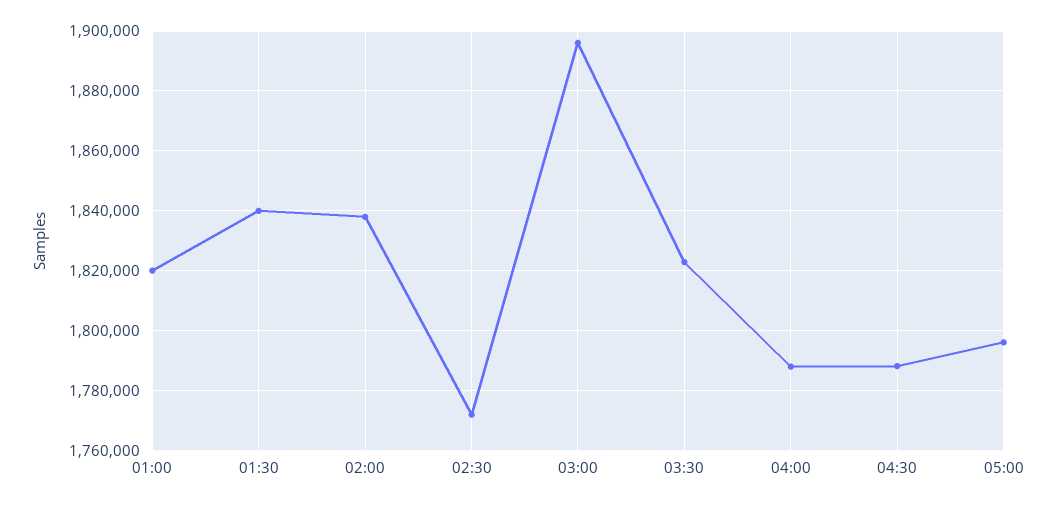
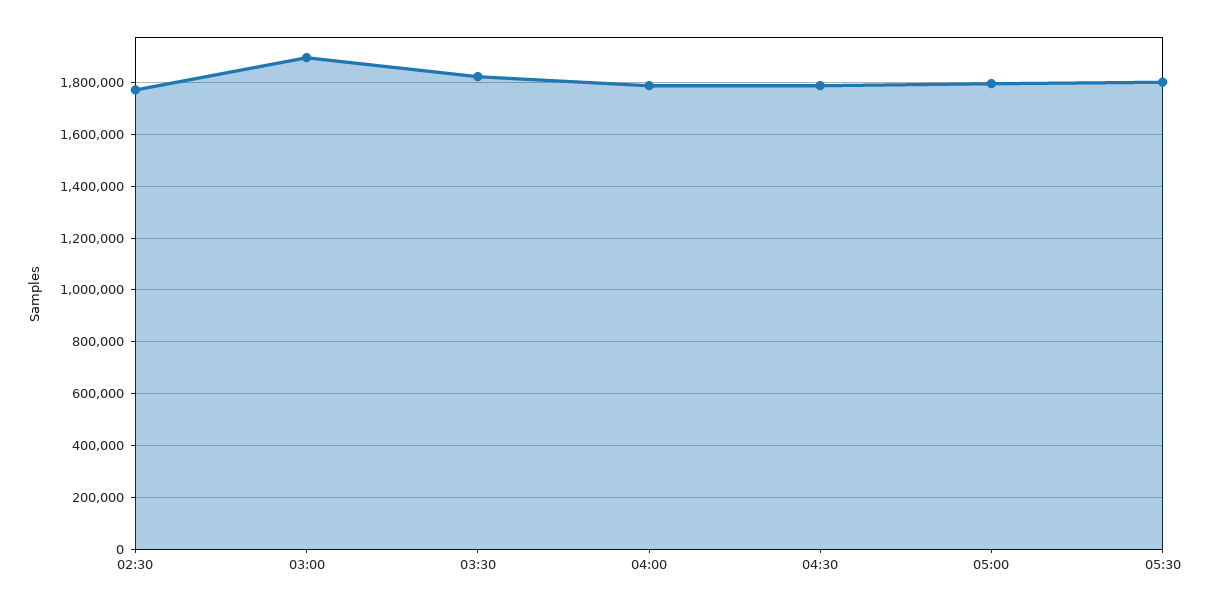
01:00: 1820000 -> none
01:30: 1840000 -> none
02:00: 1837500 -> none
05:30: none -> 1800000

